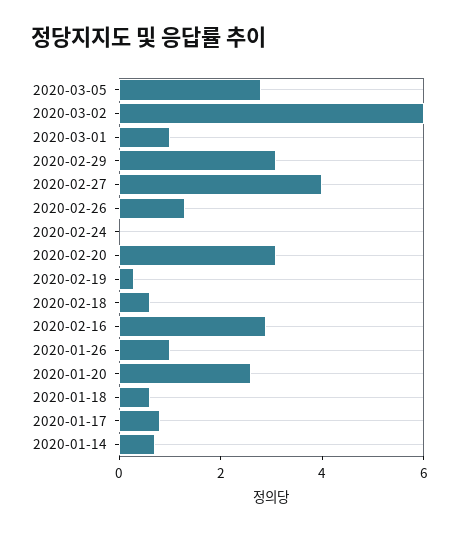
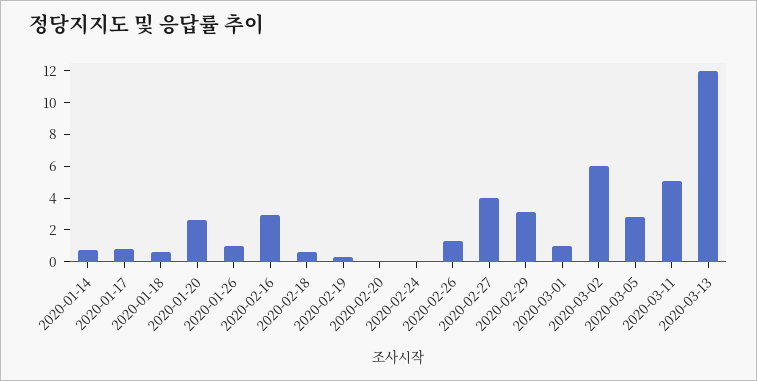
2020-02-20: 3 -> 0
2020-03-11: none -> 5
2020-03-13: none -> 12

